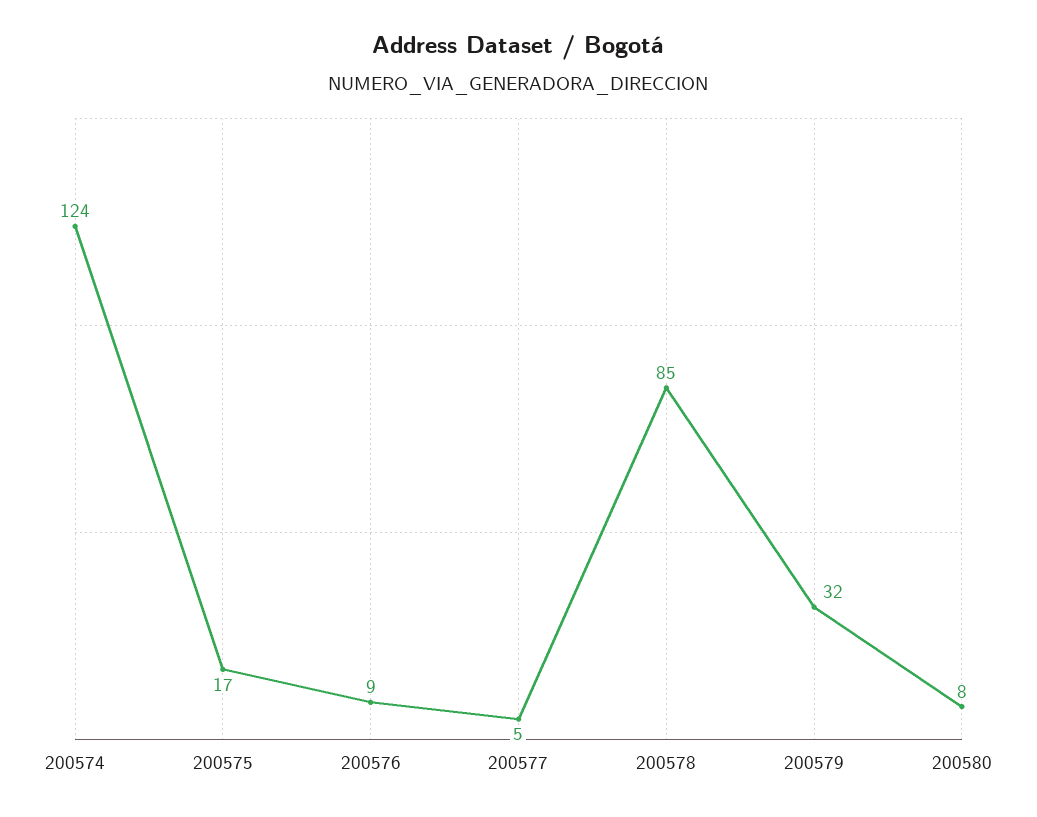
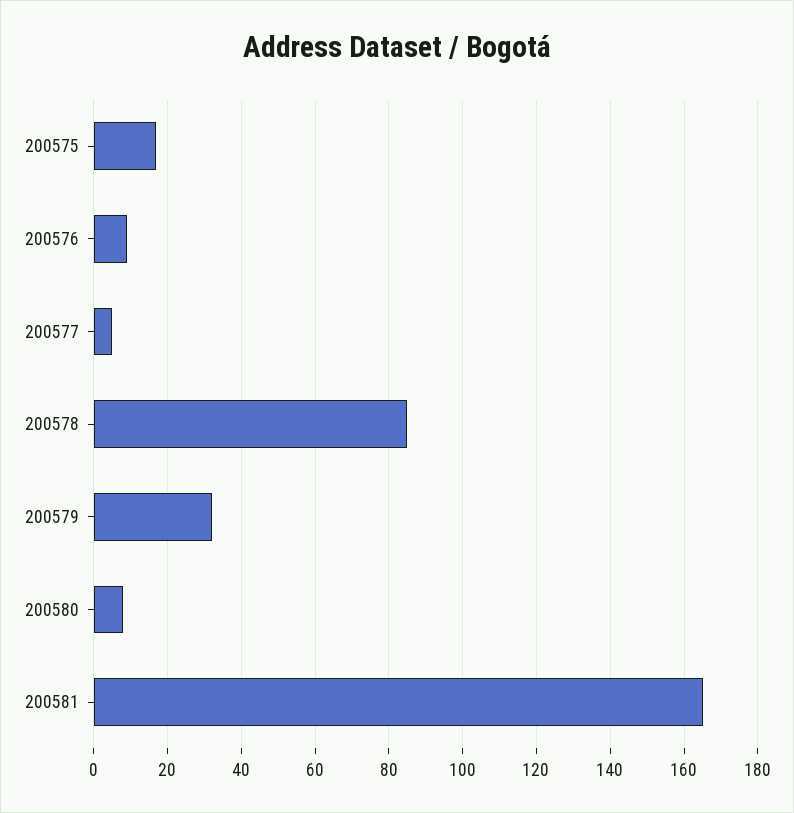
200574: 124 -> none
200581: none -> 165

